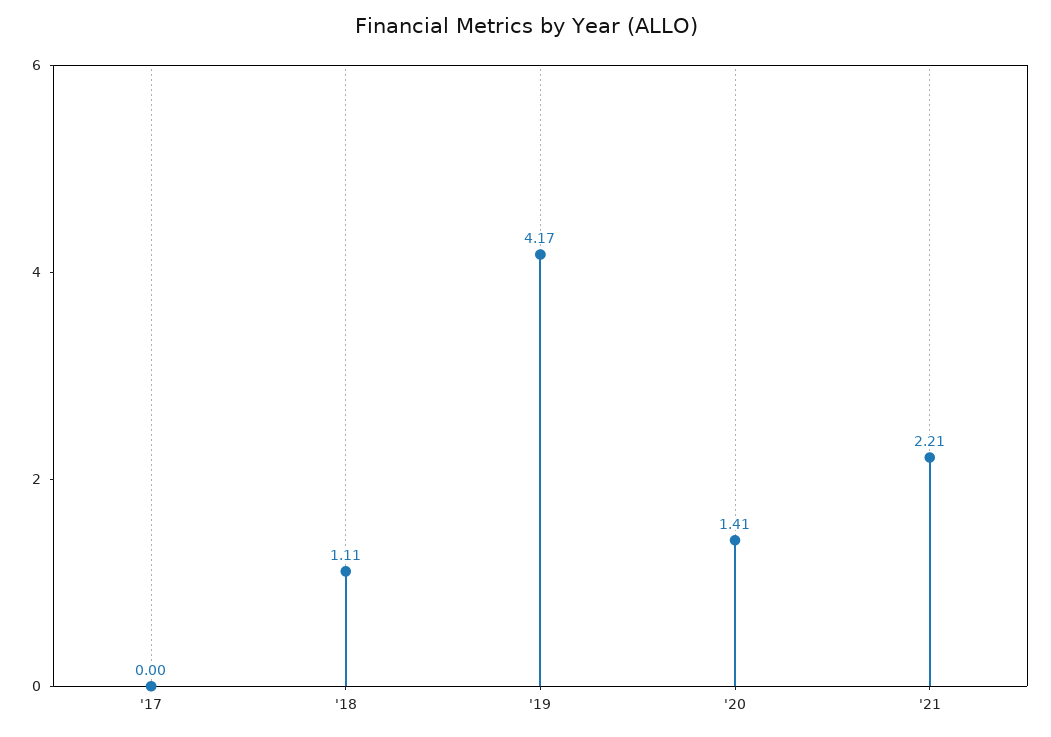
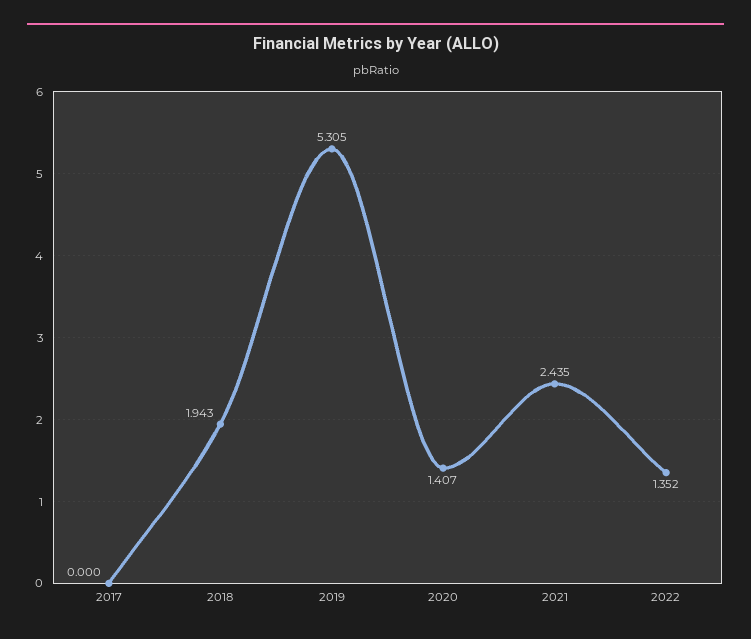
'18: 1.11 -> 1.943
'19: 4.17 -> 5.305
'21: 2.21 -> 2.435
2022: none -> 1.352

